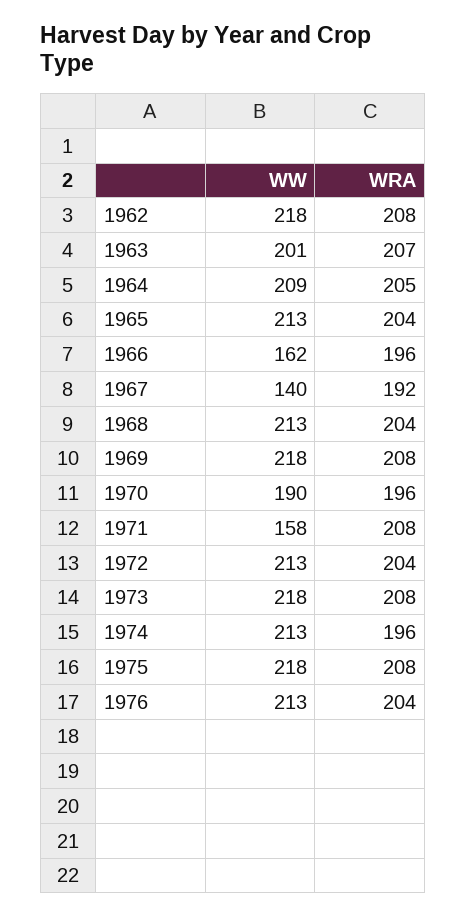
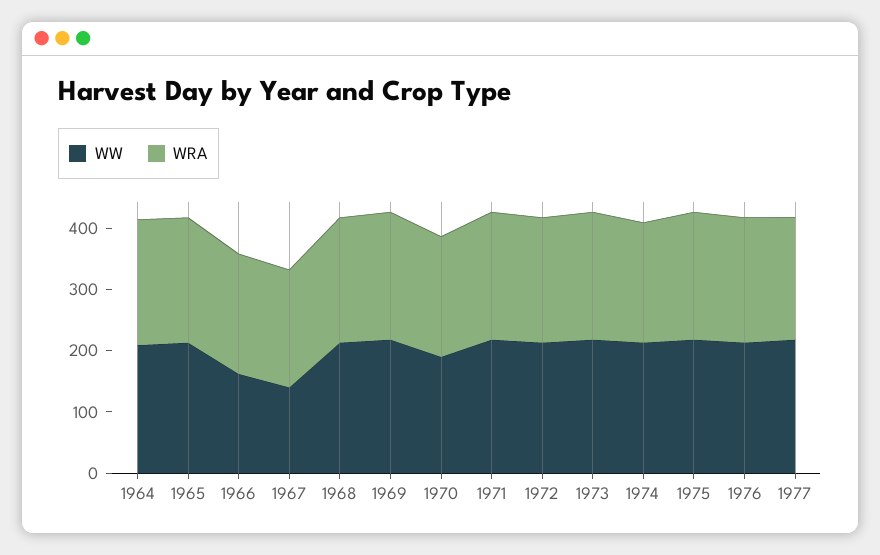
WW, 1962: 218 -> none
WRA, 1962: 208 -> none
WW, 1963: 201 -> none
WRA, 1963: 207 -> none
WW, 1971: 158 -> 220
WW, 1977: none -> 220
WRA, 1977: none -> 200

